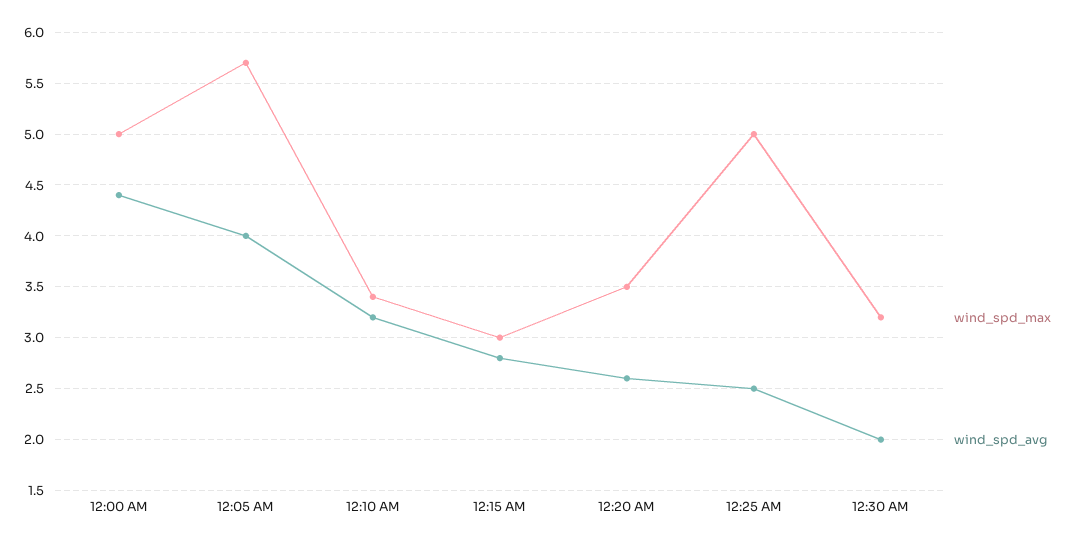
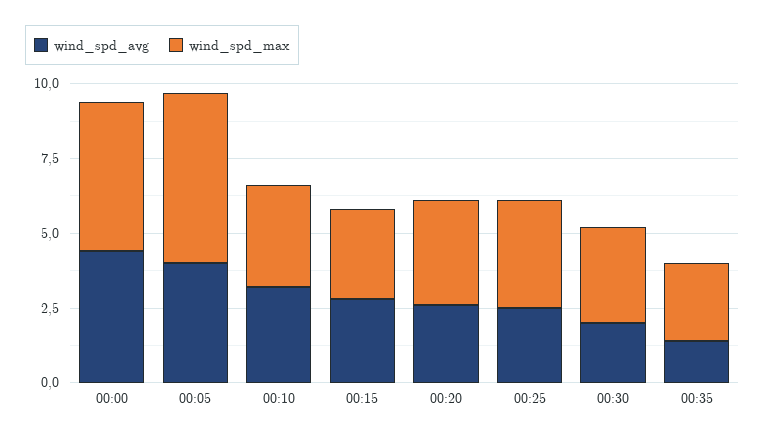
wind_spd_max, 12:25 AM: 5 -> 3.5
wind_spd_avg, 00:35: none -> 1.5
wind_spd_max, 00:35: none -> 2.5

